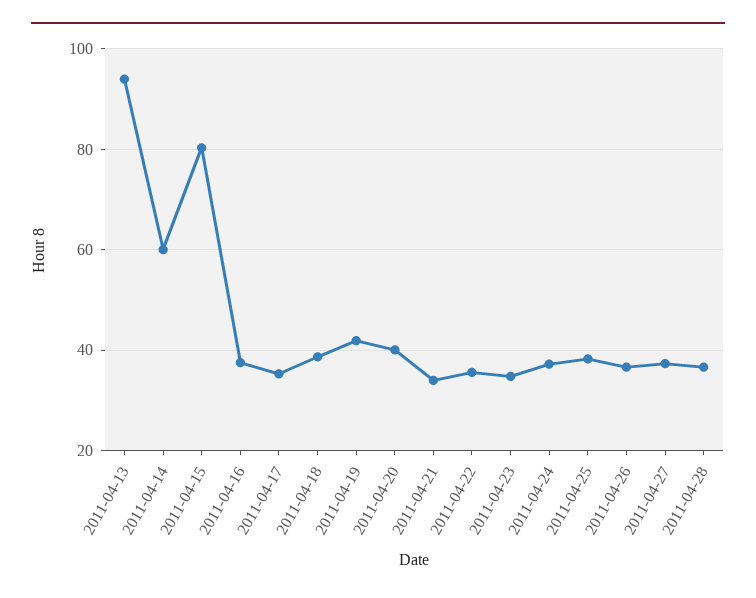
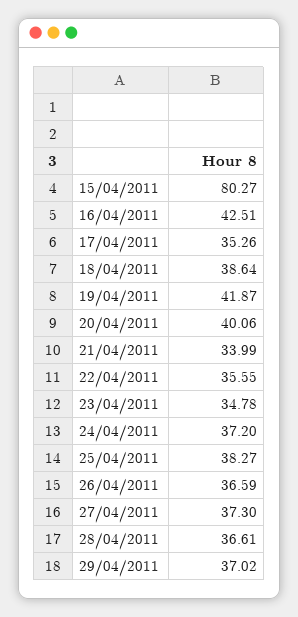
2011-04-13: 94 -> none
2011-04-14: 60 -> none
2011-04-16: 38 -> 42.51
29/04/2011: none -> 37.02

